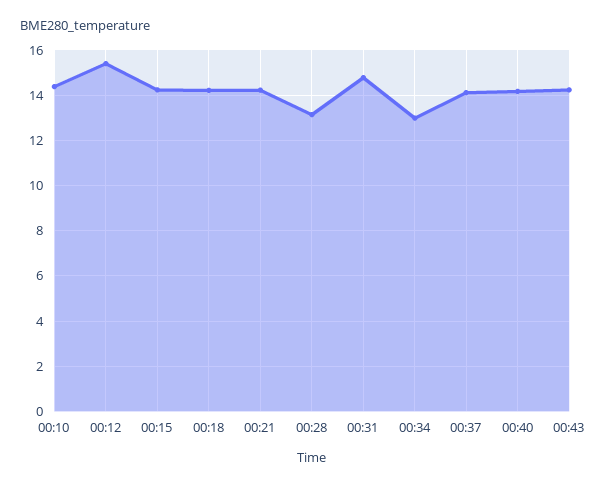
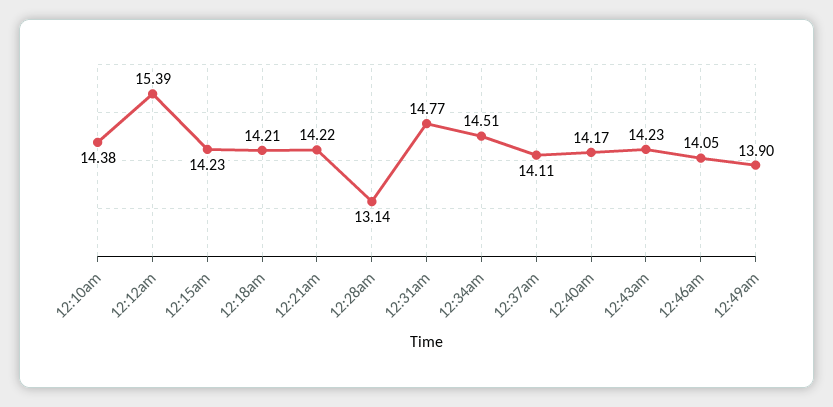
00:34: 13 -> 14.51
12:46am: none -> 14.05
12:49am: none -> 13.9

